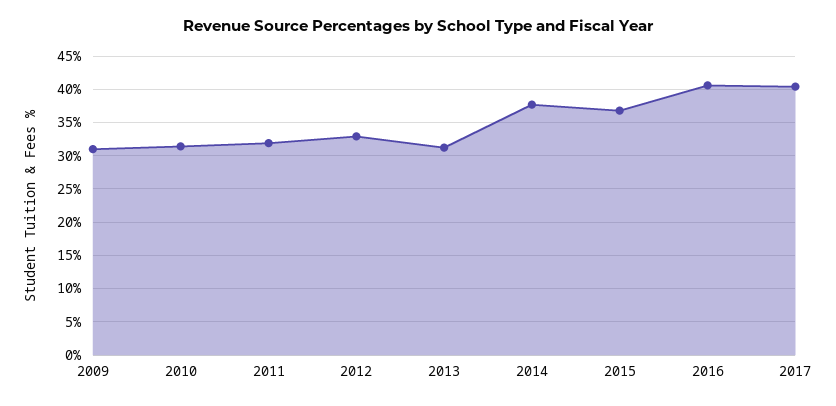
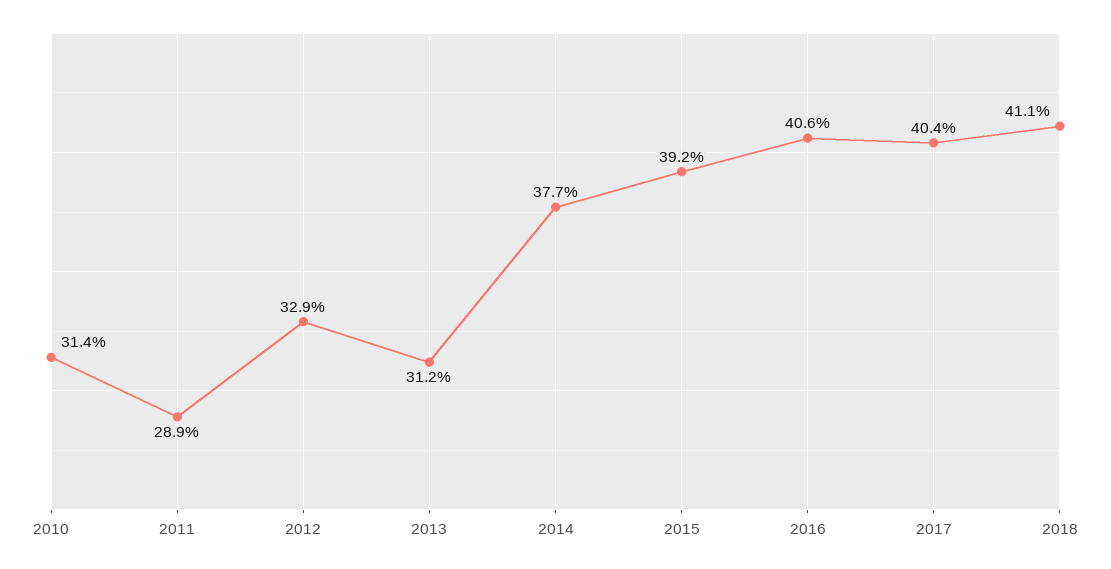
2009: 31 -> none
2011: 32 -> 28.9
2015: 37 -> 39.2
2018: none -> 41.1

